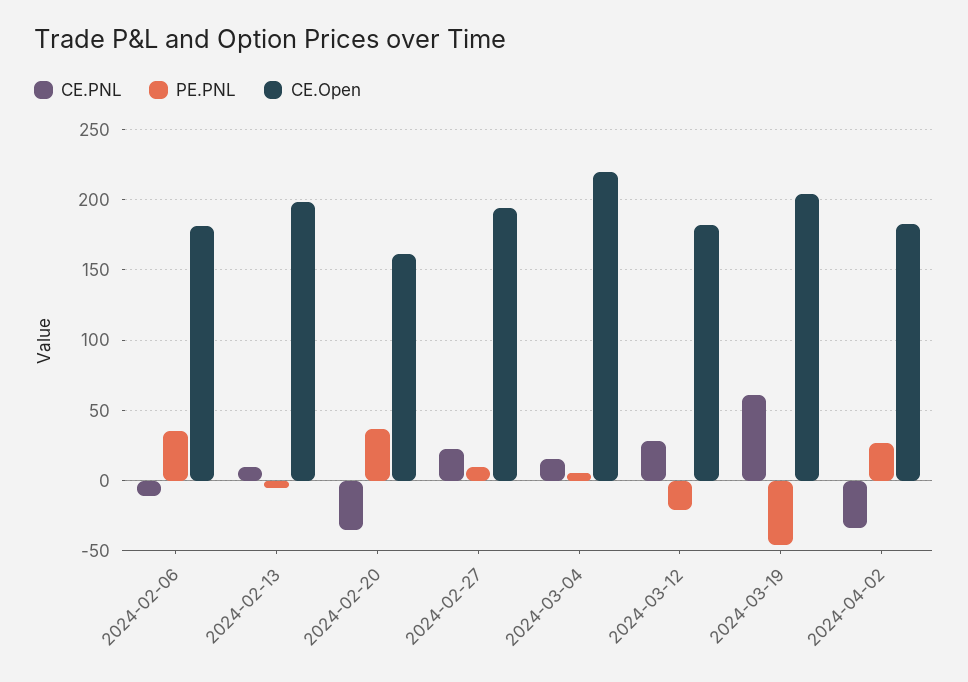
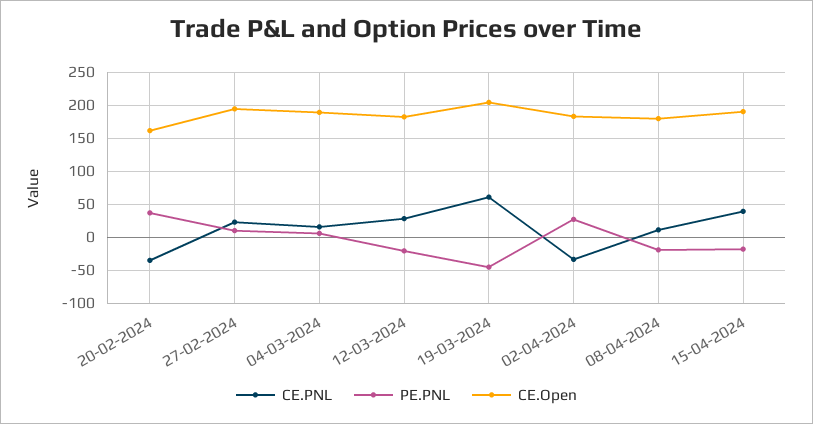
CE.PNL, 2024-02-06: -10 -> none
PE.PNL, 2024-02-06: 35 -> none
CE.Open, 2024-02-06: 180 -> none
CE.PNL, 2024-02-13: 10 -> none
PE.PNL, 2024-02-13: -5 -> none
CE.Open, 2024-02-13: 200 -> none
CE.Open, 2024-03-04: 220 -> 190
CE.PNL, 08-04-2024: none -> 10
PE.PNL, 08-04-2024: none -> -20
CE.Open, 08-04-2024: none -> 180
CE.PNL, 15-04-2024: none -> 40
PE.PNL, 15-04-2024: none -> -20
CE.Open, 15-04-2024: none -> 190

